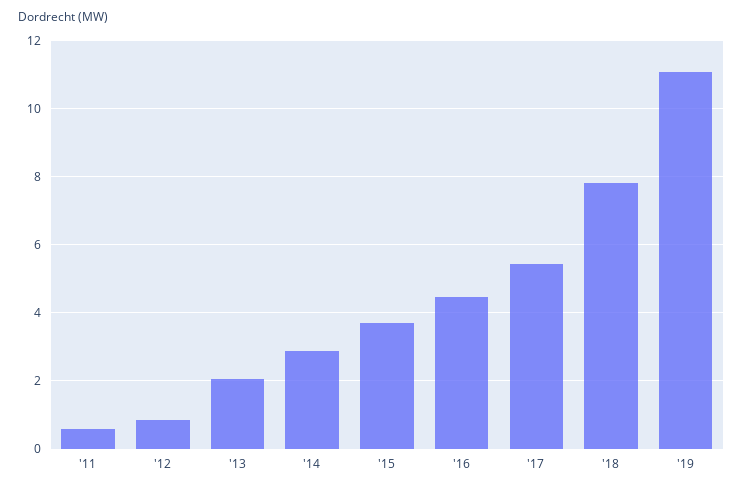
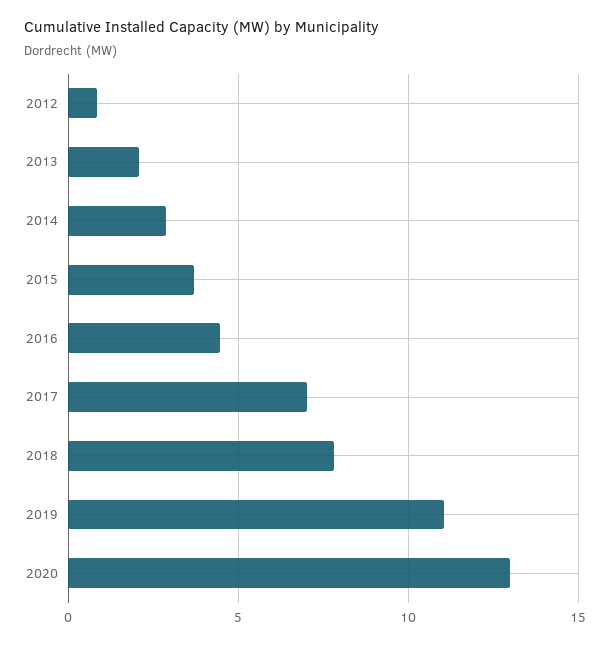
'11: 0.6 -> none
'17: 5.4 -> 7
2020: none -> 13

